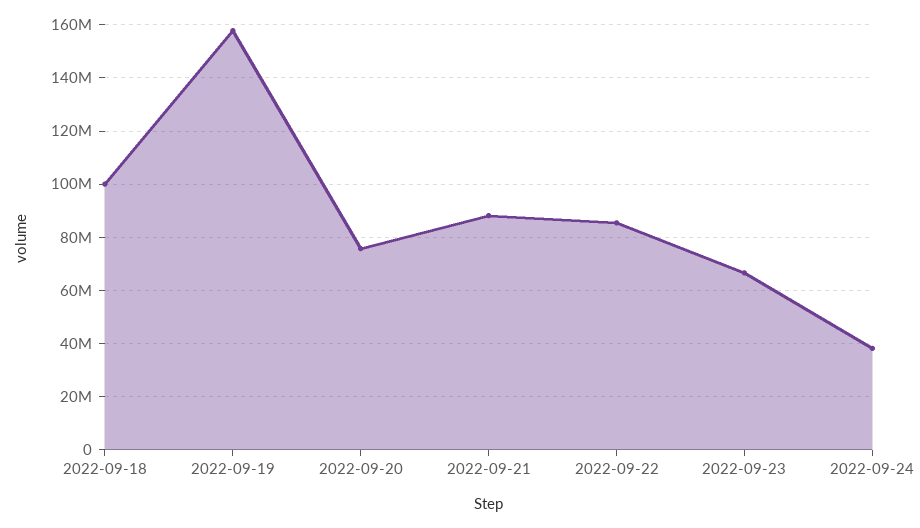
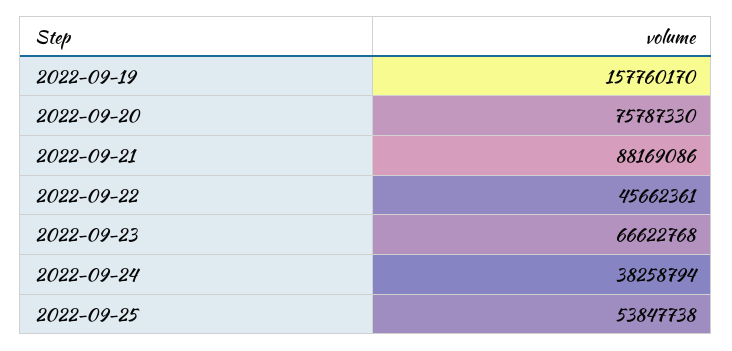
2022-09-18: 100000000 -> none
2022-09-22: 85000000 -> 45662361
2022-09-25: none -> 53847738

